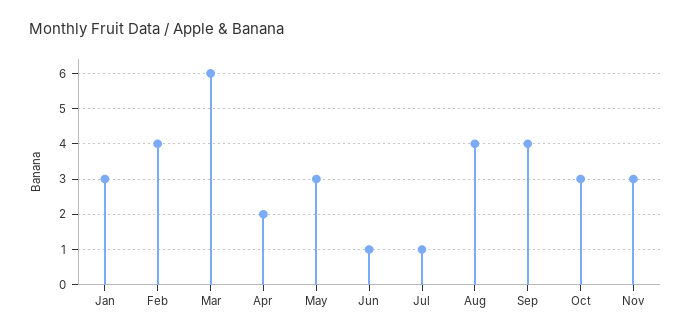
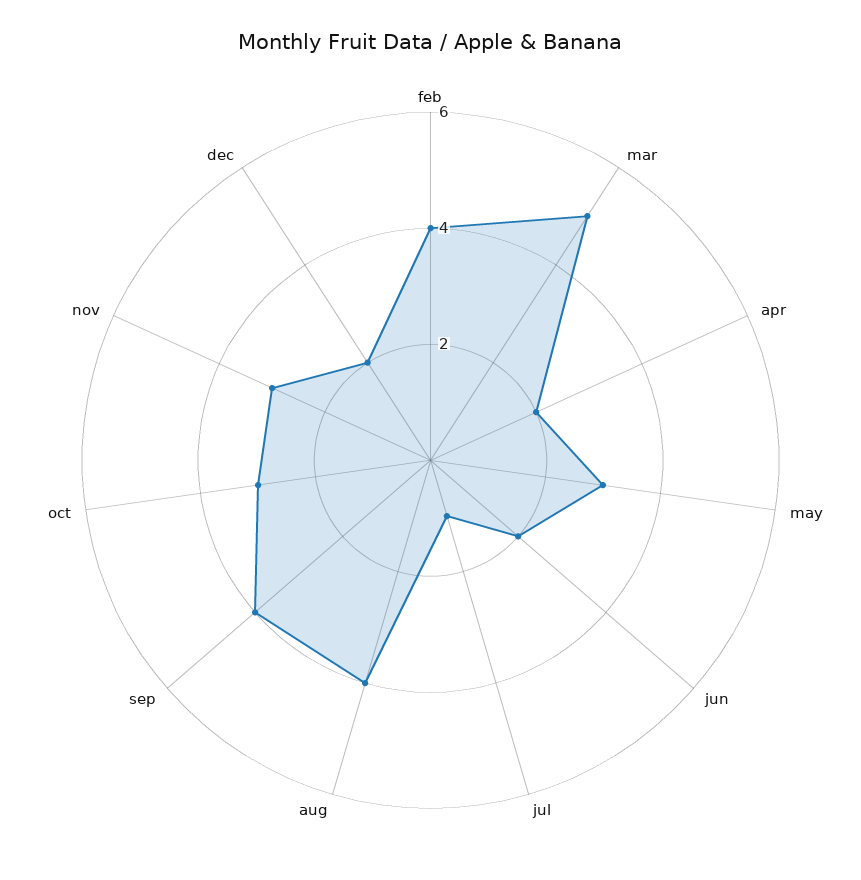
Jan: 3 -> none
Mar: 6 -> 5
Jun: 1 -> 2
dec: none -> 2

